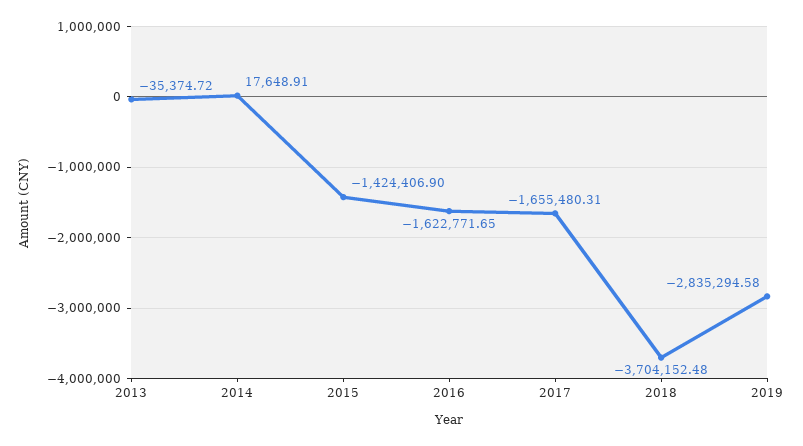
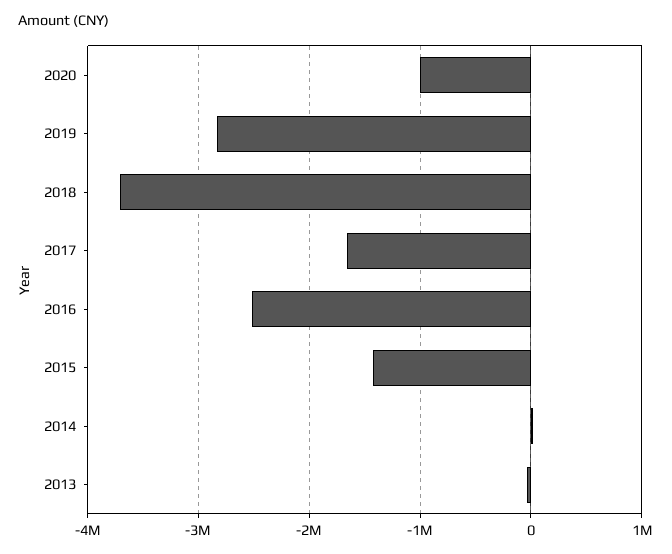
2016: -1622771.65 -> -2500000
2020: none -> -1000000

